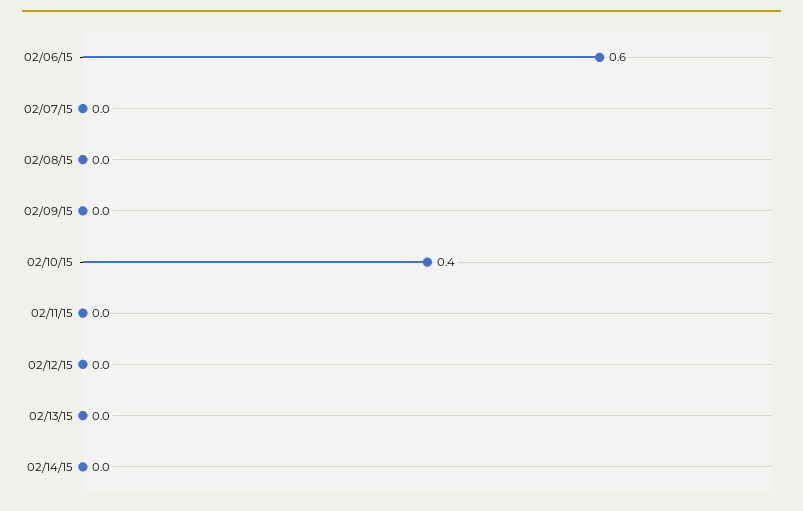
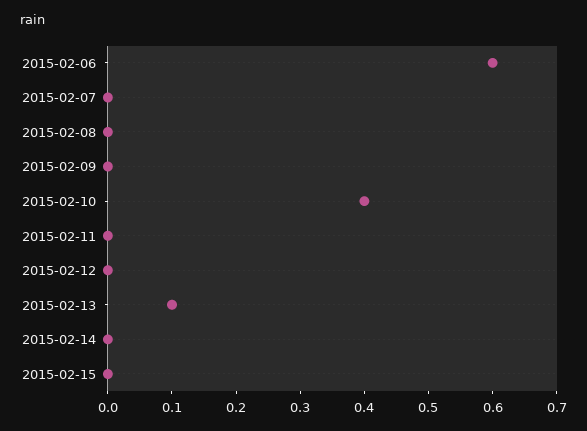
02/13/15: 0 -> 0.1
2015-02-15: none -> 0

